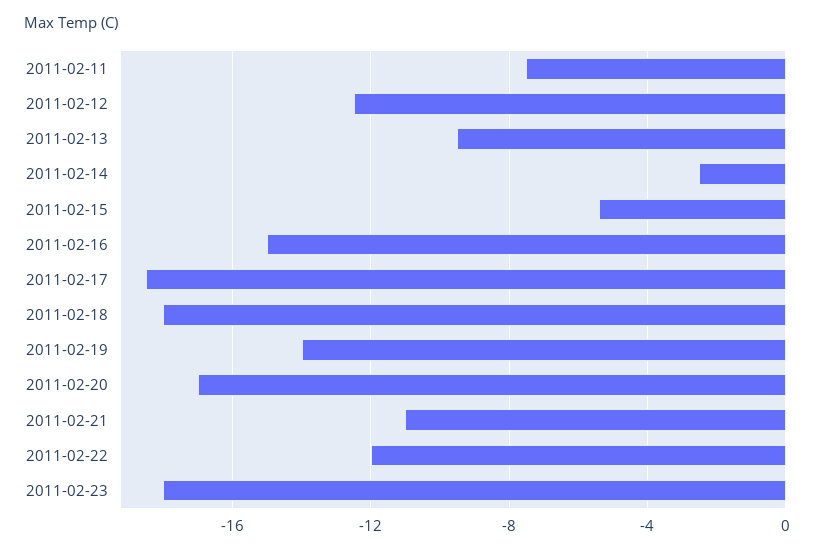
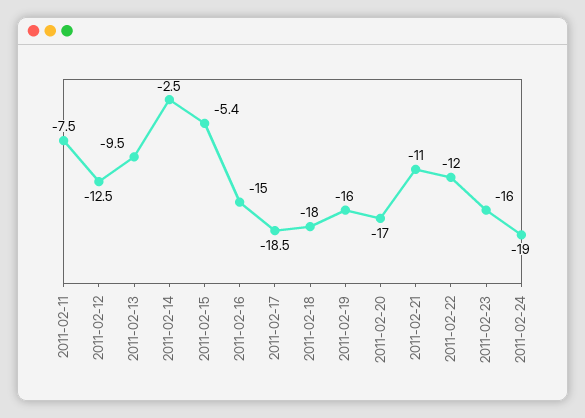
2011-02-19: -14 -> -16
2011-02-23: -18 -> -16
2011-02-24: none -> -19

